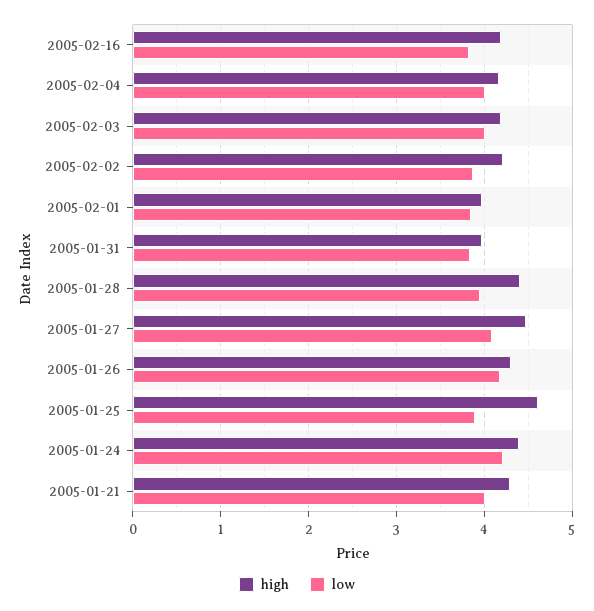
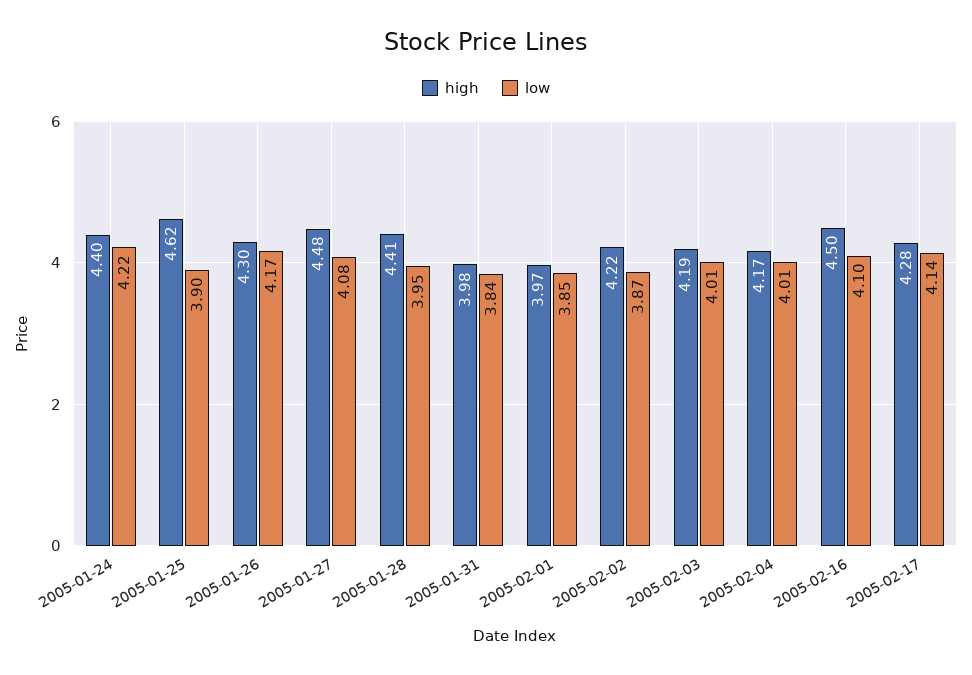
high, 2005-02-16: 4.2 -> 4.5
low, 2005-02-16: 3.8 -> 4.1
high, 2005-01-21: 4.3 -> none
low, 2005-01-21: 4 -> none
high, 2005-02-17: none -> 4.28
low, 2005-02-17: none -> 4.14

